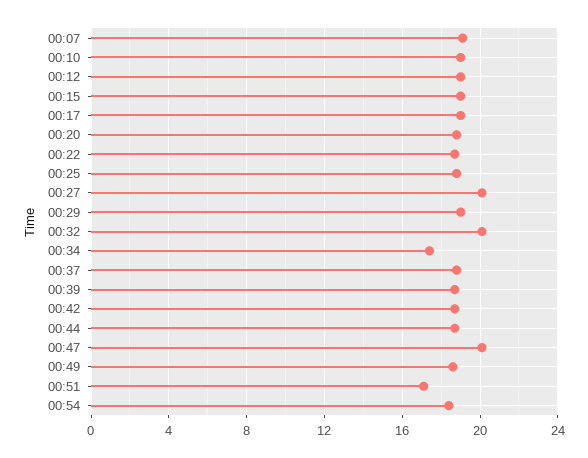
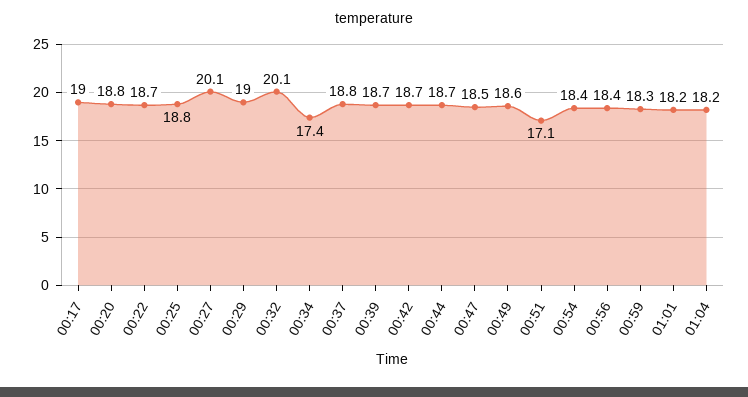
00:07: 19 -> none
00:10: 19 -> none
00:12: 19 -> none
00:15: 19 -> none
00:47: 20 -> 18.5
00:56: none -> 18.4
00:59: none -> 18.3
01:01: none -> 18.2
01:04: none -> 18.2

